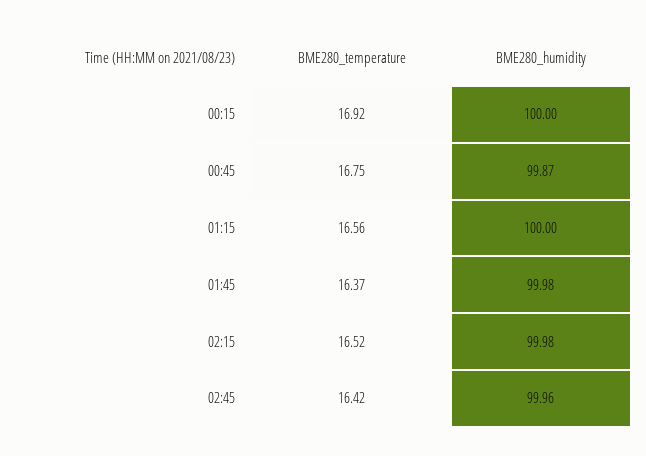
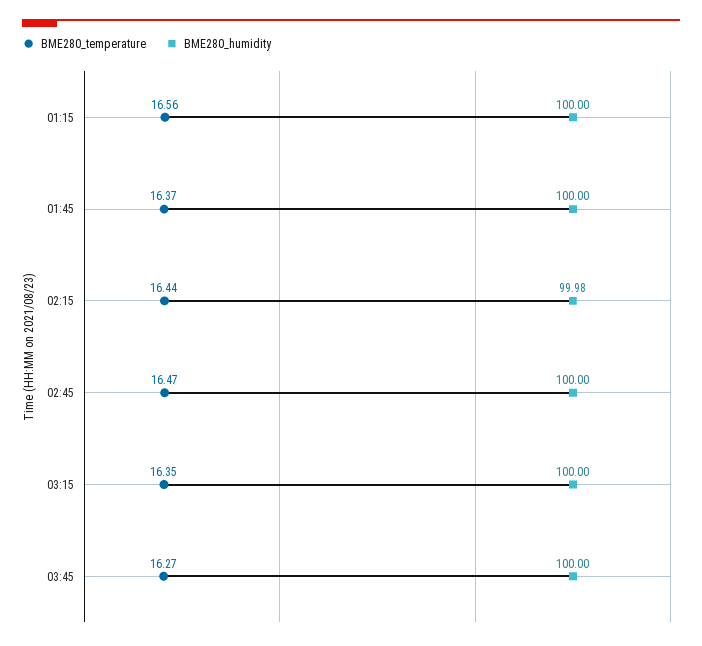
BME280_temperature, 00:15: 16.92 -> none
BME280_humidity, 00:15: 100 -> none
BME280_temperature, 00:45: 16.75 -> none
BME280_humidity, 00:45: 99.87 -> none
BME280_humidity, 01:45: 99.98 -> 100
BME280_temperature, 02:15: 16.52 -> 16.44
BME280_temperature, 02:45: 16.42 -> 16.47
BME280_humidity, 02:45: 99.96 -> 100
BME280_temperature, 03:15: none -> 16.35
BME280_humidity, 03:15: none -> 100
BME280_temperature, 03:45: none -> 16.27
BME280_humidity, 03:45: none -> 100

